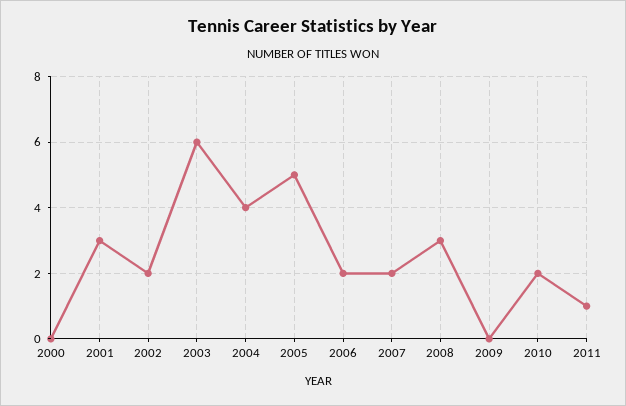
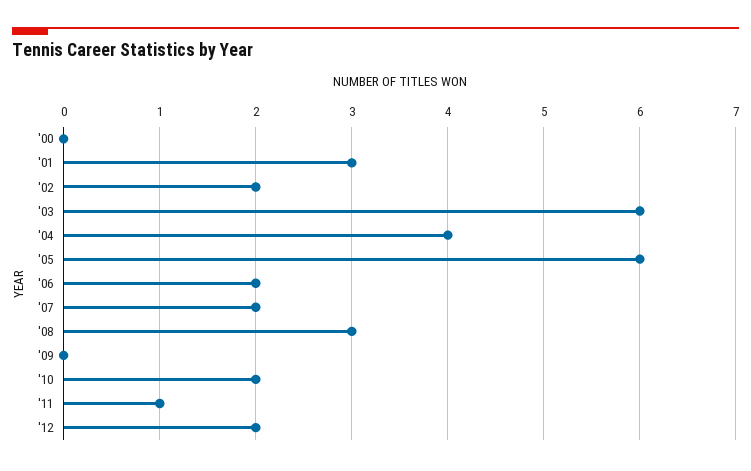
2005: 5 -> 6
'12: none -> 2

